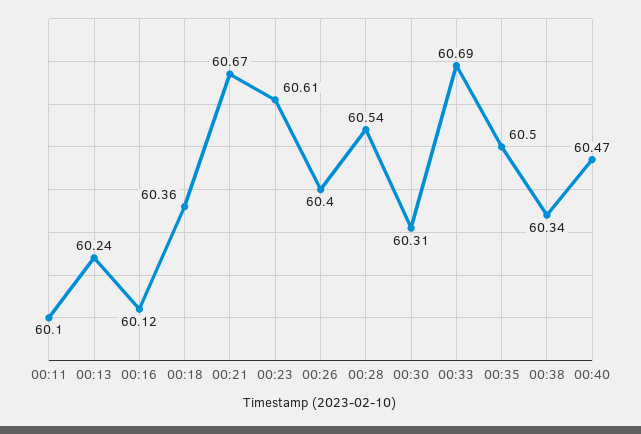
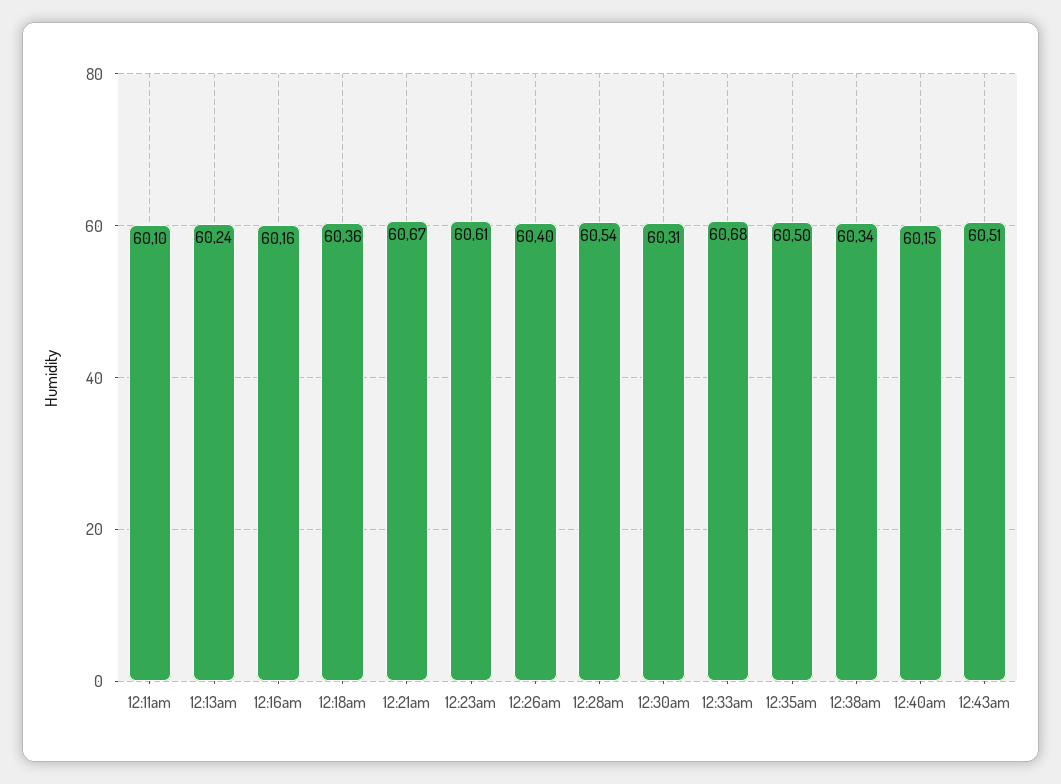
00:16: 60.12 -> 60.16
00:33: 60.69 -> 60.68
00:40: 60.47 -> 60.15
12:43am: none -> 60.51

